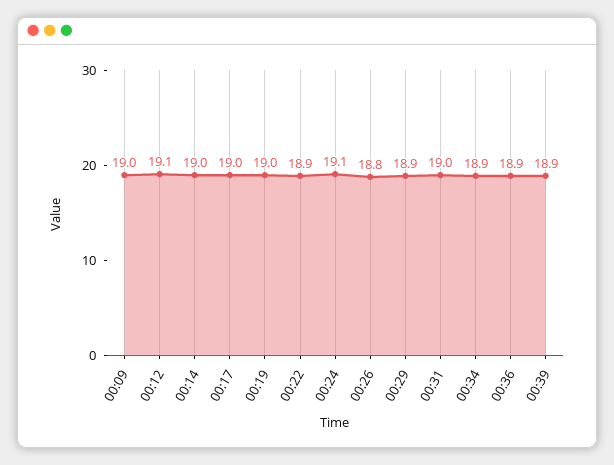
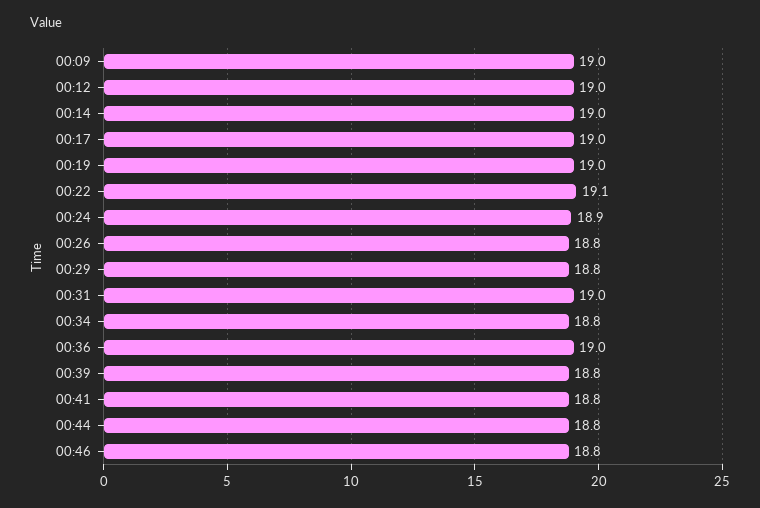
00:12: 19.1 -> 19
00:22: 18.9 -> 19.1
00:24: 19.1 -> 18.9
00:29: 18.9 -> 18.8
00:34: 18.9 -> 18.8
00:36: 18.9 -> 19
00:39: 18.9 -> 18.8
00:41: none -> 18.8
00:44: none -> 18.8
00:46: none -> 18.8

